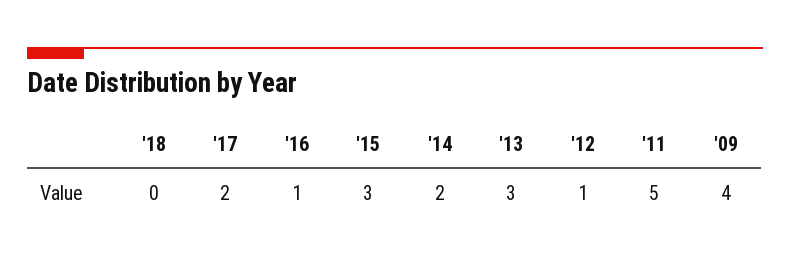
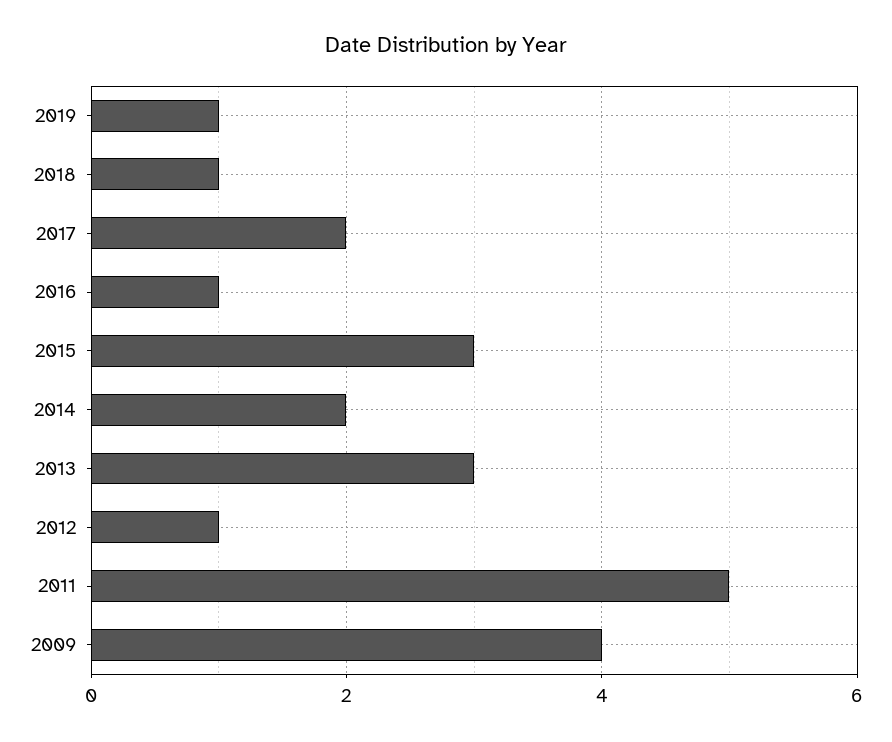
'18: 0 -> 1
2019: none -> 1

